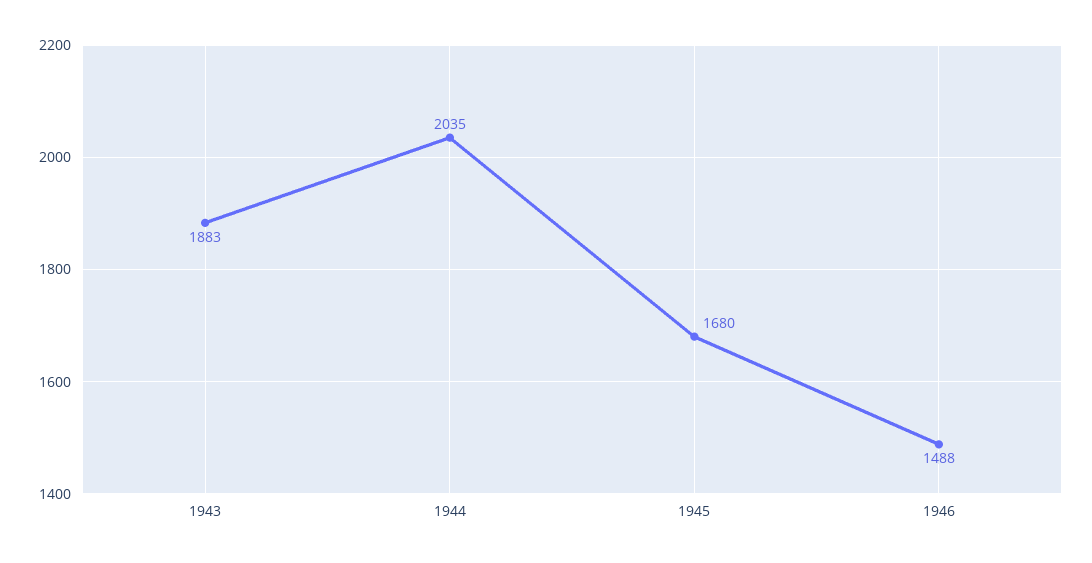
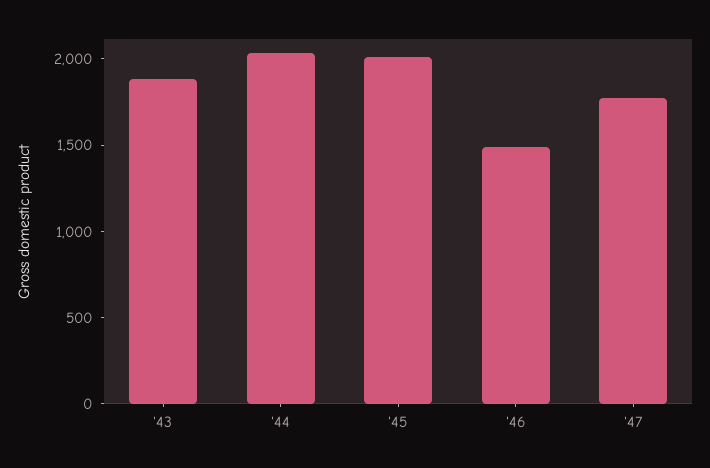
1945: 1680 -> 2000
'47: none -> 1800

